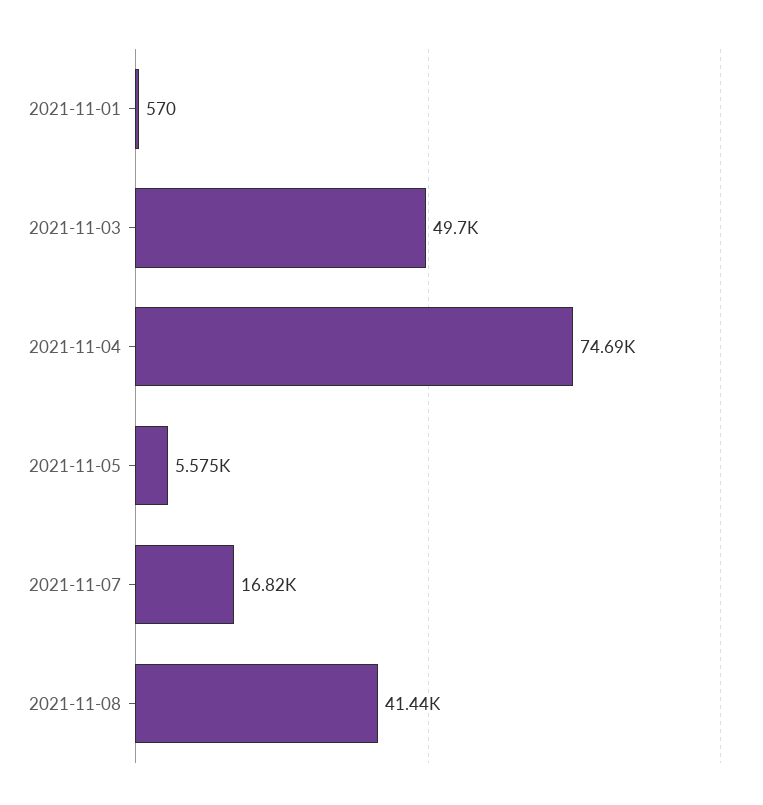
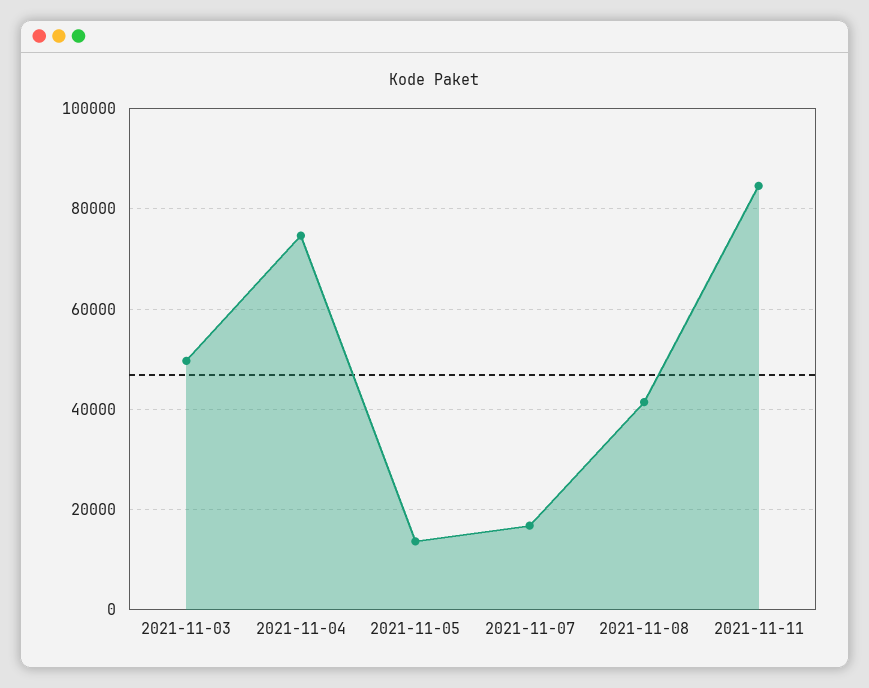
2021-11-01: 570 -> none
2021-11-05: 5575 -> 14000
2021-11-11: none -> 84000

